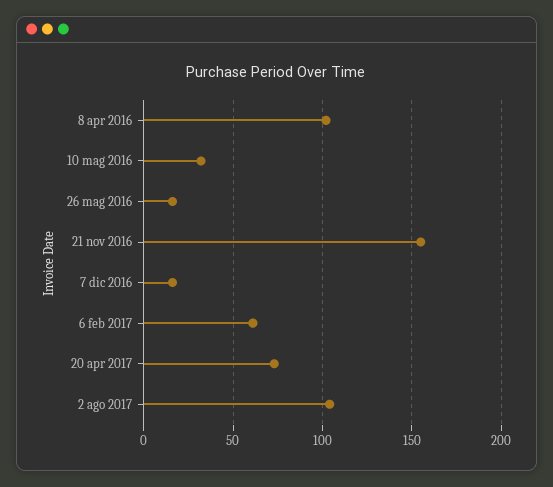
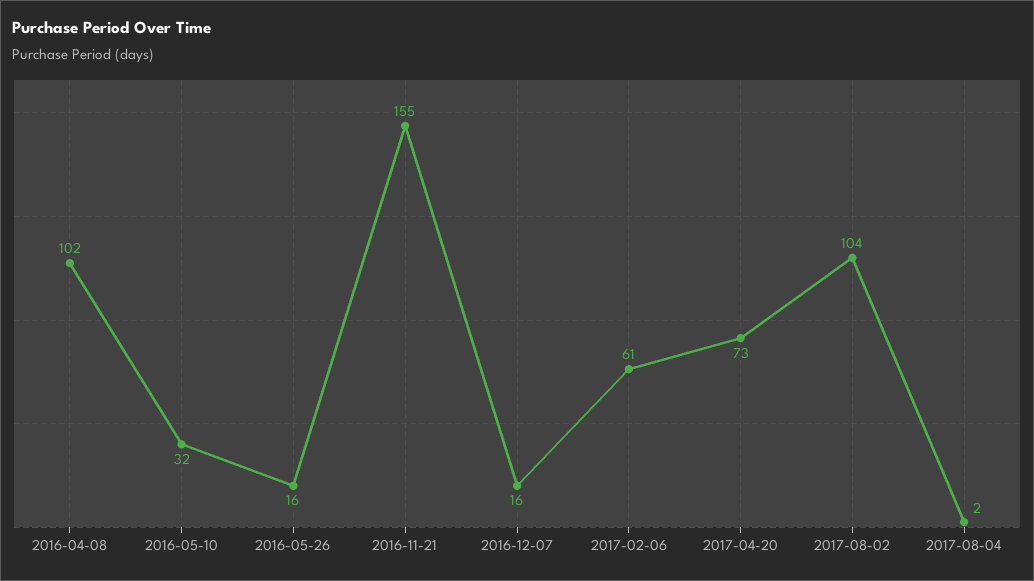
2017-08-04: none -> 2

